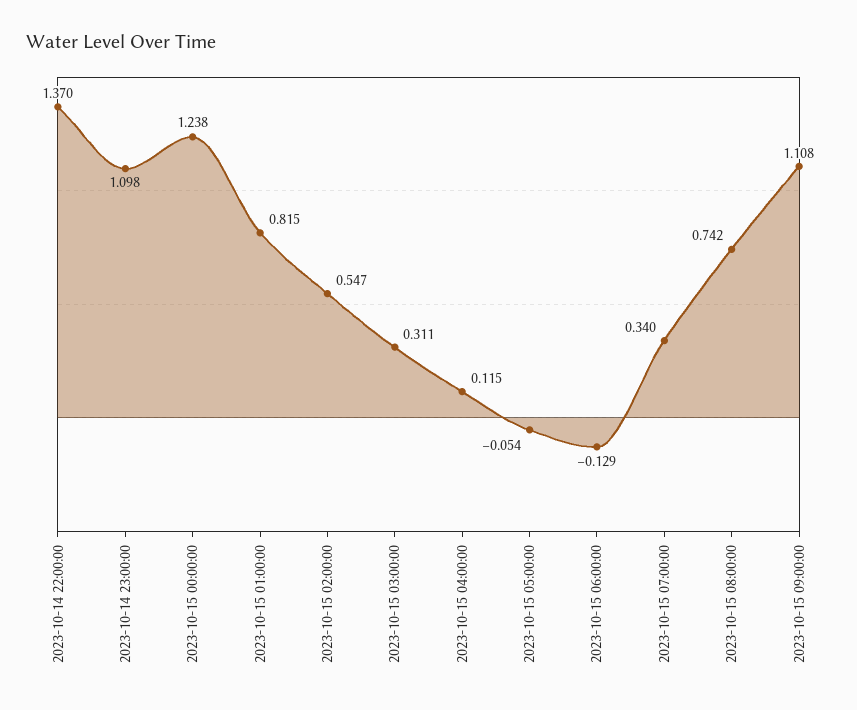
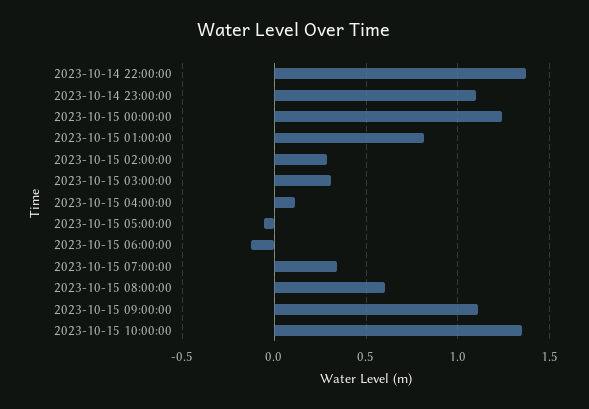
2023-10-15 02:00:00: 0.547 -> 0.3
2023-10-15 08:00:00: 0.742 -> 0.6
2023-10-15 10:00:00: none -> 1.35

